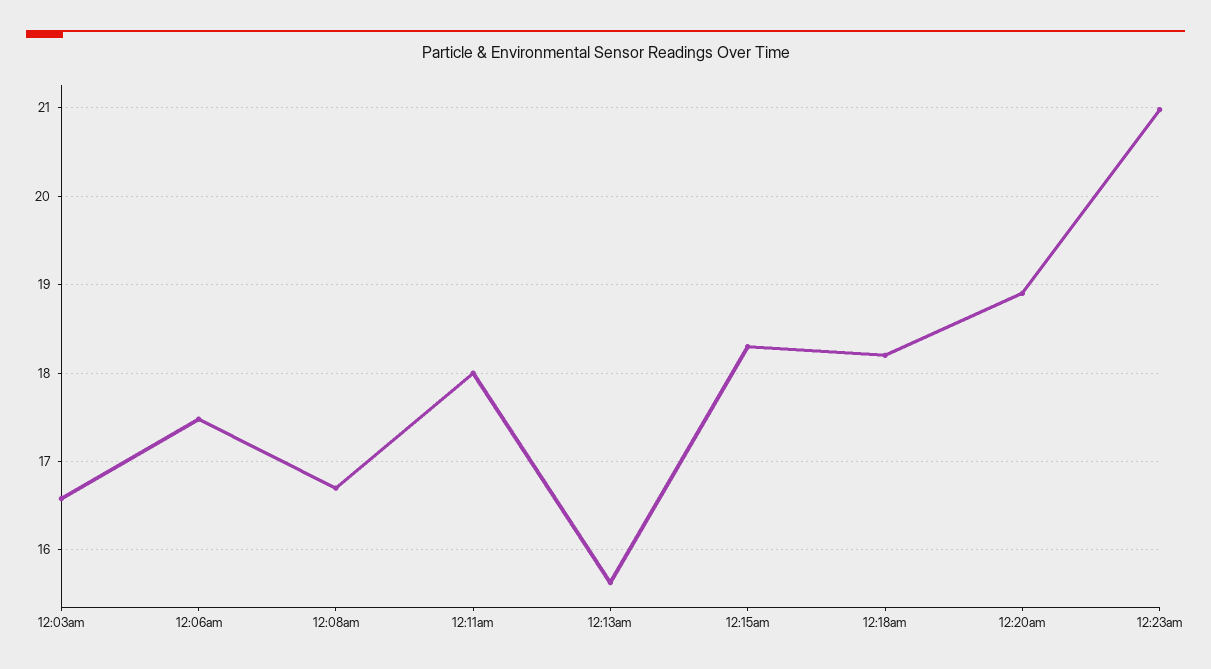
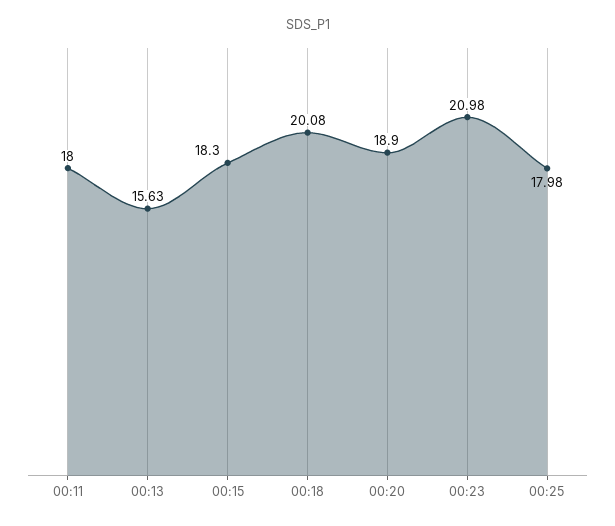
12:03am: 16.6 -> none
12:06am: 17.5 -> none
12:08am: 16.7 -> none
12:18am: 18.2 -> 20.08
00:25: none -> 17.98

